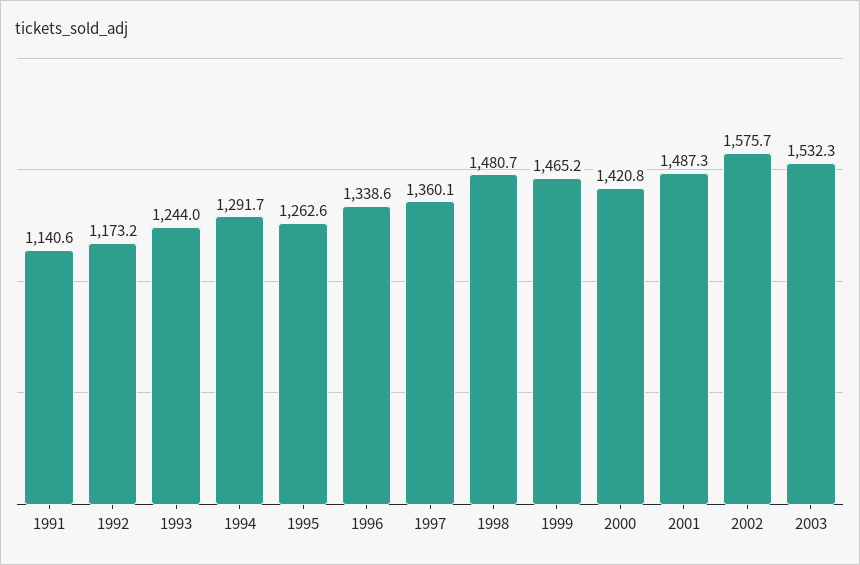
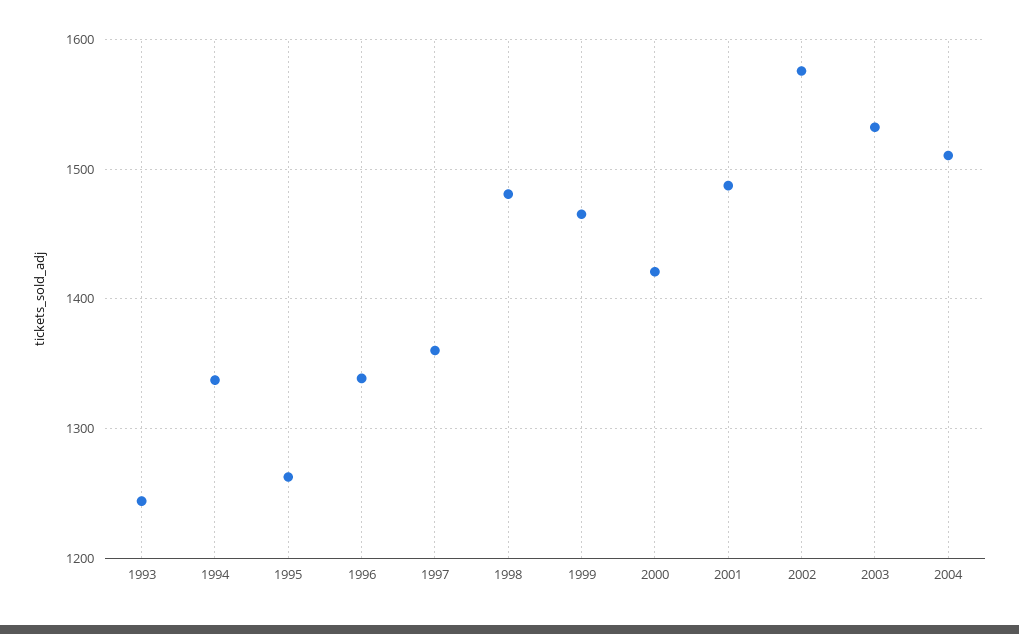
1991: 1140.6 -> none
1992: 1173.2 -> none
1994: 1291.7 -> 1340
2004: none -> 1510

